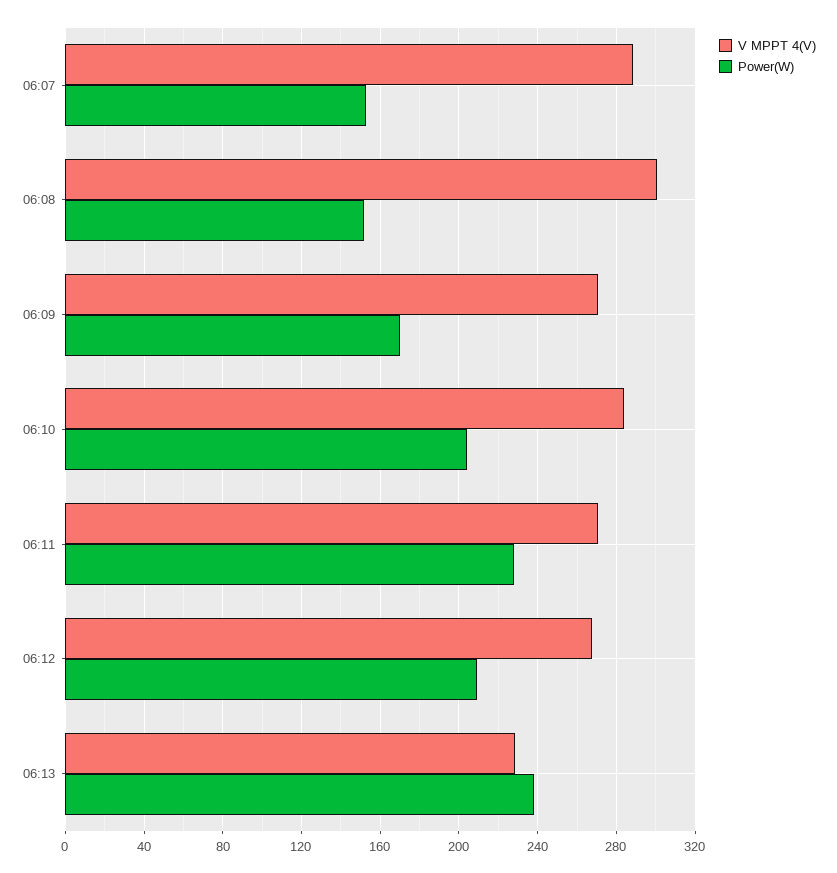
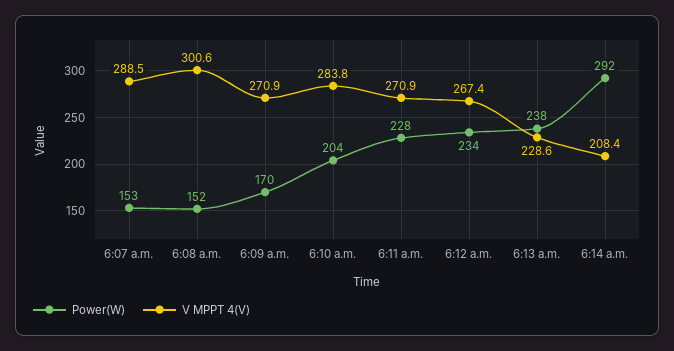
Power(W), 06:12: 210 -> 234
Power(W), 6:14 a.m.: none -> 292
V MPPT 4(V), 6:14 a.m.: none -> 208.4

